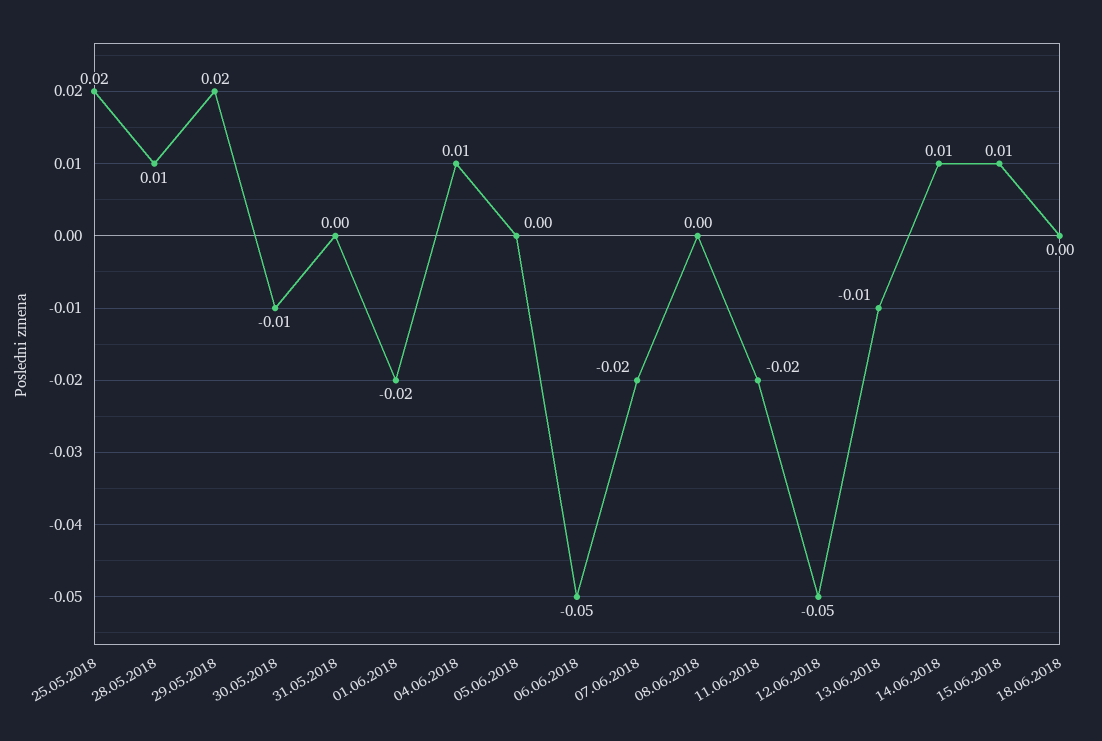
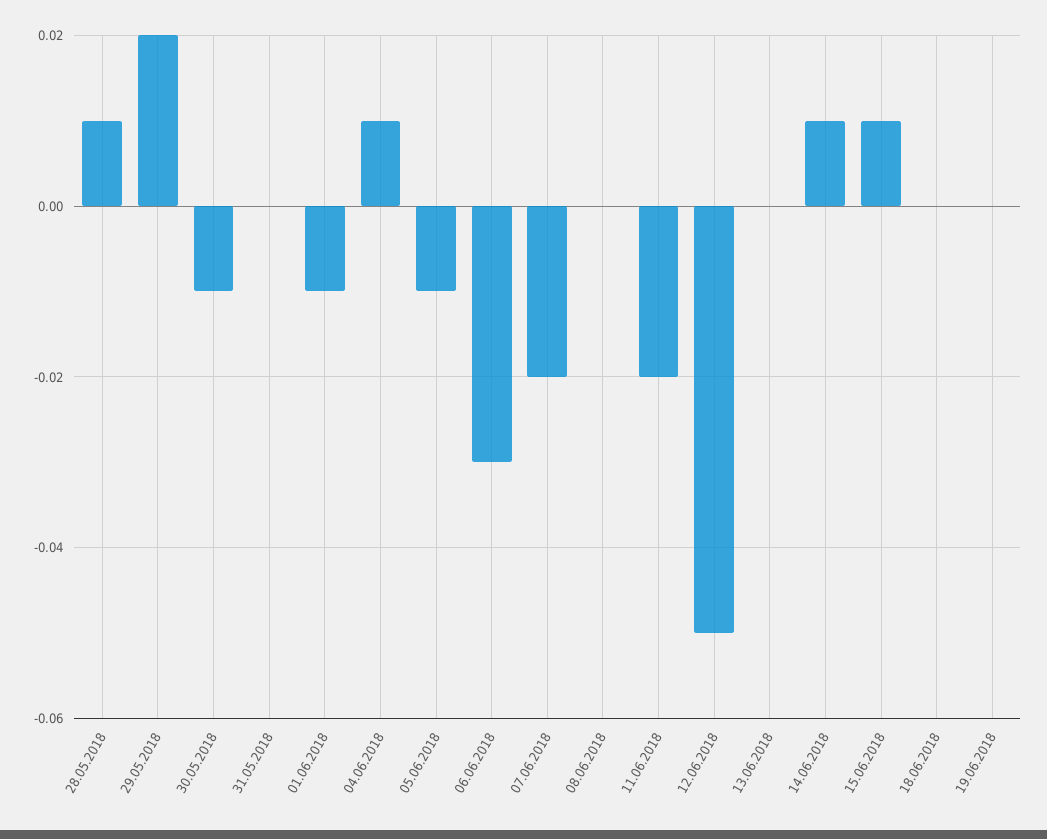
25.05.2018: 0.02 -> none
01.06.2018: -0.02 -> -0.01
05.06.2018: 0 -> -0.01
06.06.2018: -0.05 -> -0.03
13.06.2018: -0.01 -> 0
19.06.2018: none -> 0

